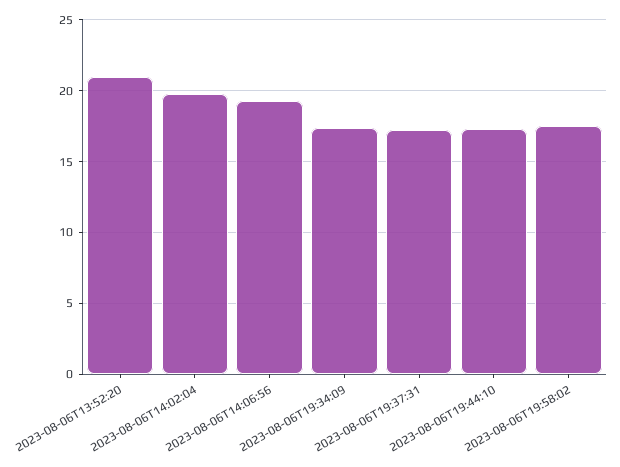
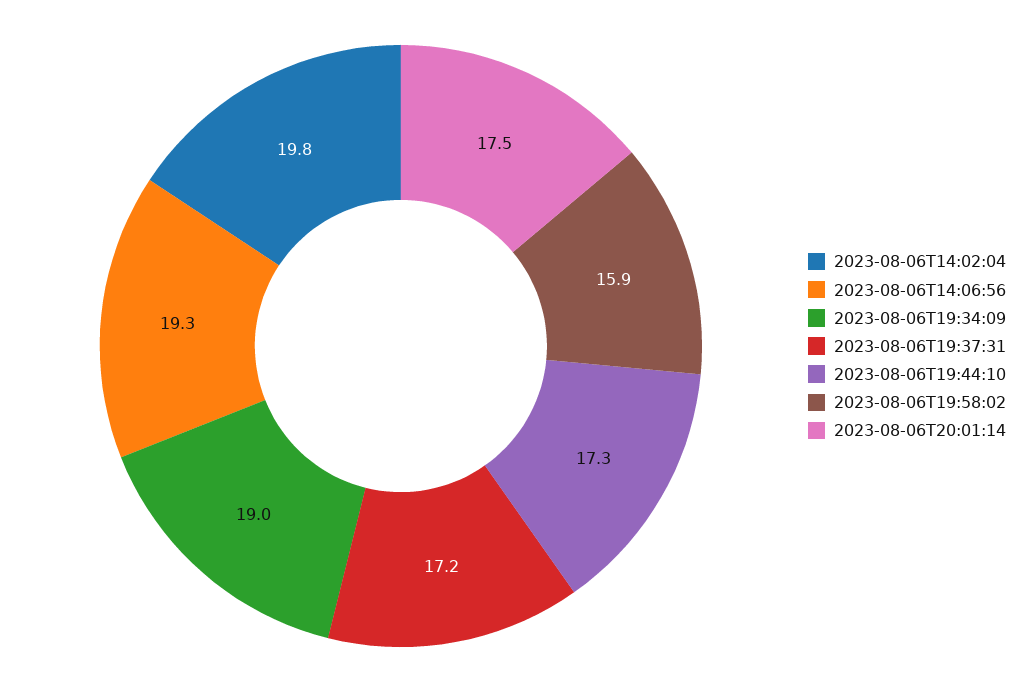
2023-08-06T13:52:20: 21 -> none
2023-08-06T19:34:09: 17.5 -> 19
2023-08-06T19:58:02: 17.5 -> 15.9
2023-08-06T20:01:14: none -> 17.5

